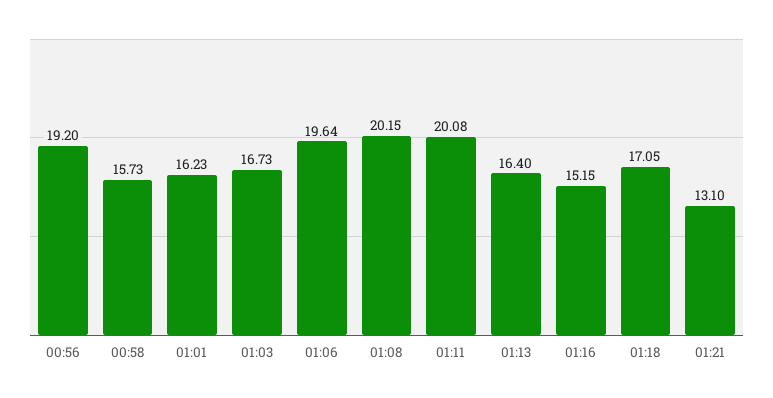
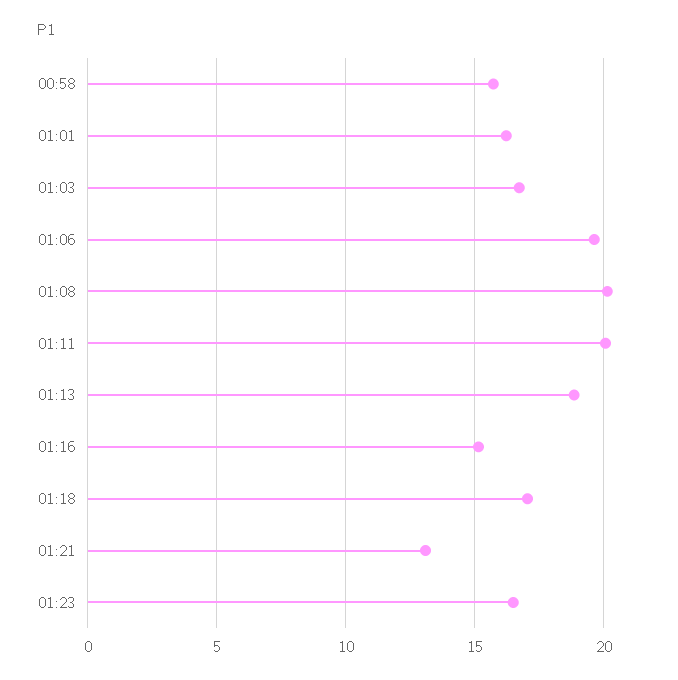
00:56: 19.2 -> none
01:13: 16.4 -> 19
01:23: none -> 16.5

